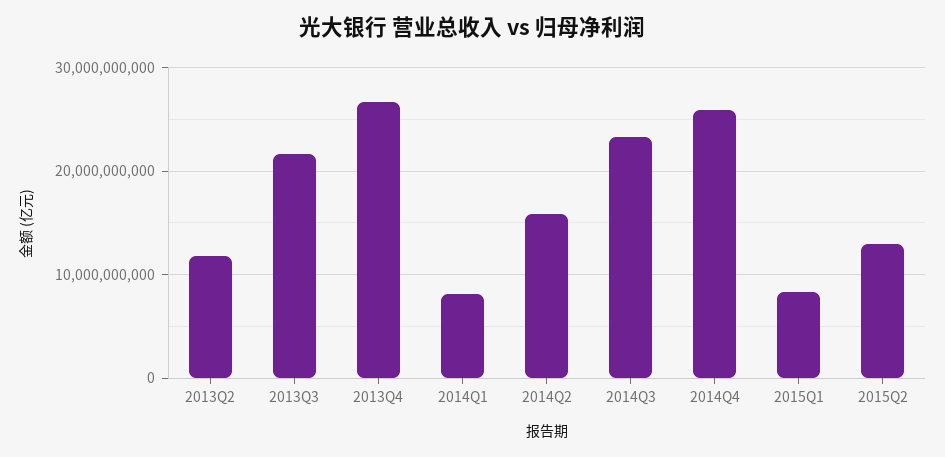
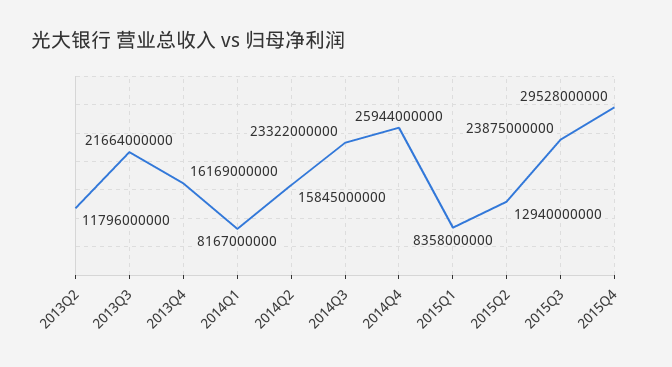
2013Q4: 27000000000 -> 16169000000
2015Q3: none -> 23875000000
2015Q4: none -> 29528000000

